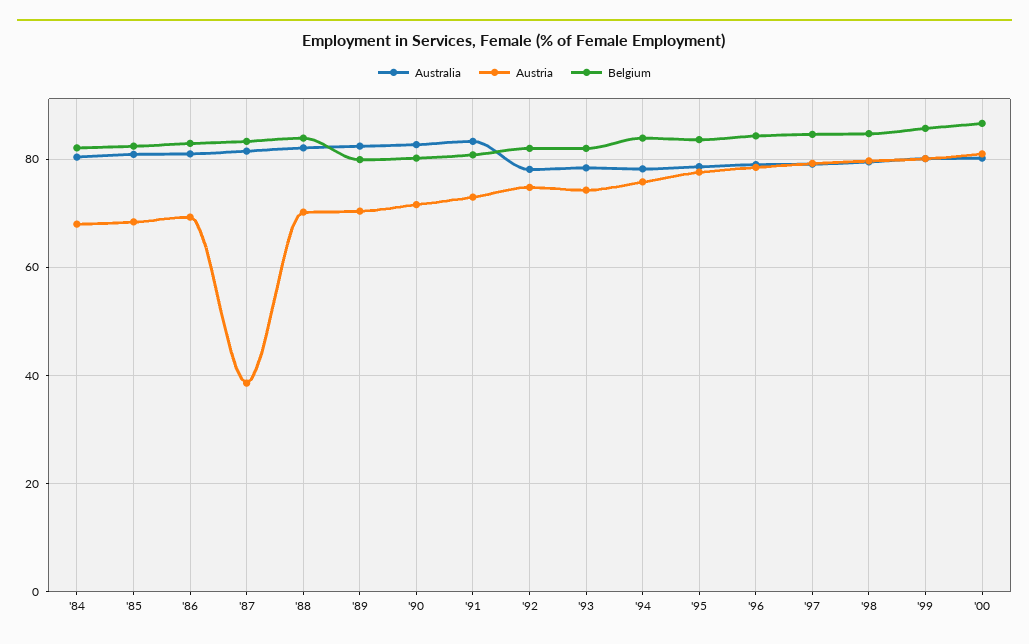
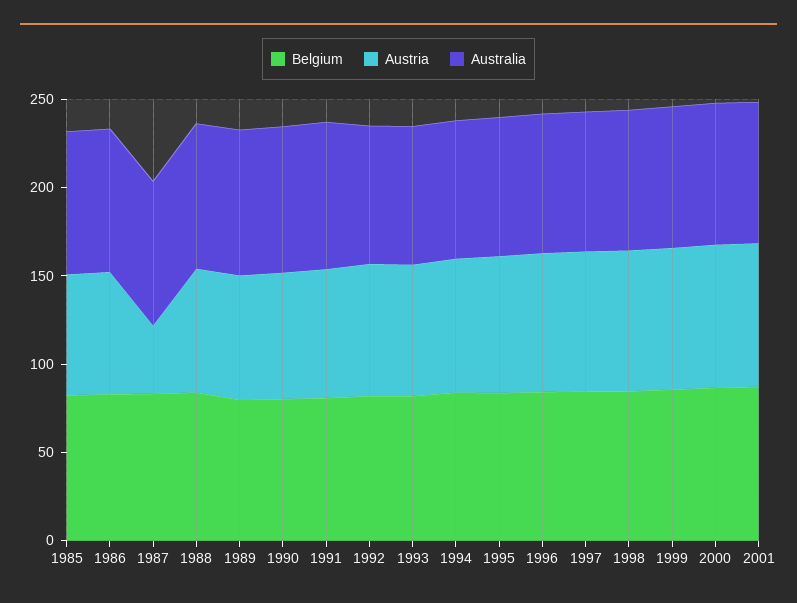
Australia, '84: 80 -> none
Austria, '84: 68 -> none
Belgium, '84: 82 -> none
Belgium, 2001: none -> 90
Austria, 2001: none -> 80
Australia, 2001: none -> 80

